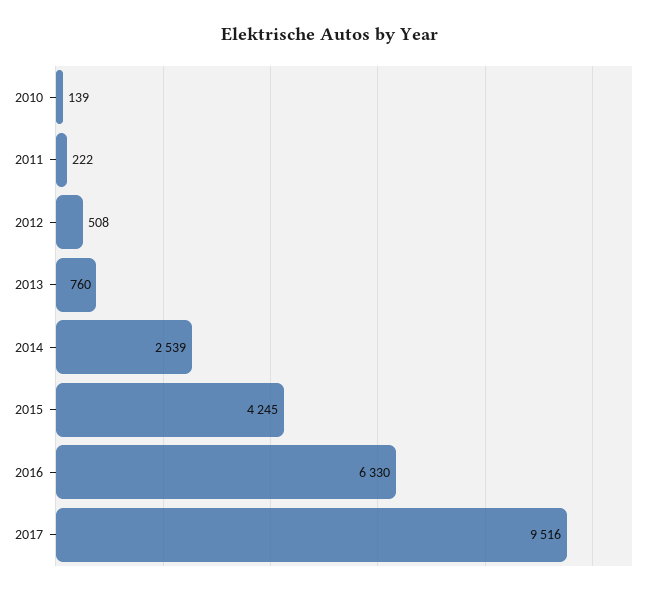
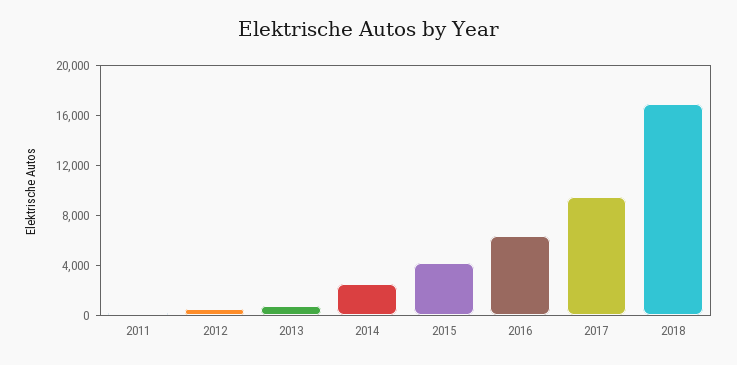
2010: 139 -> none
2018: none -> 17000

